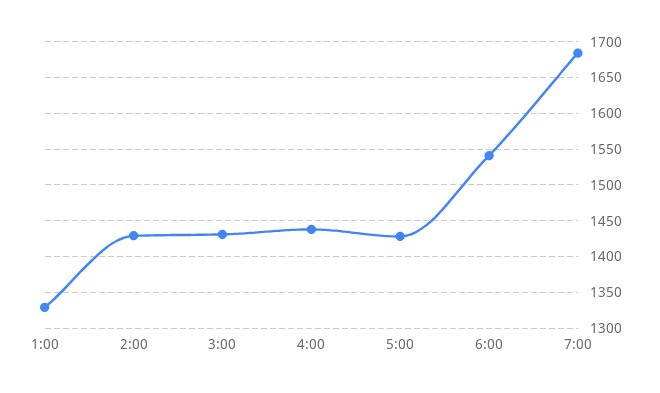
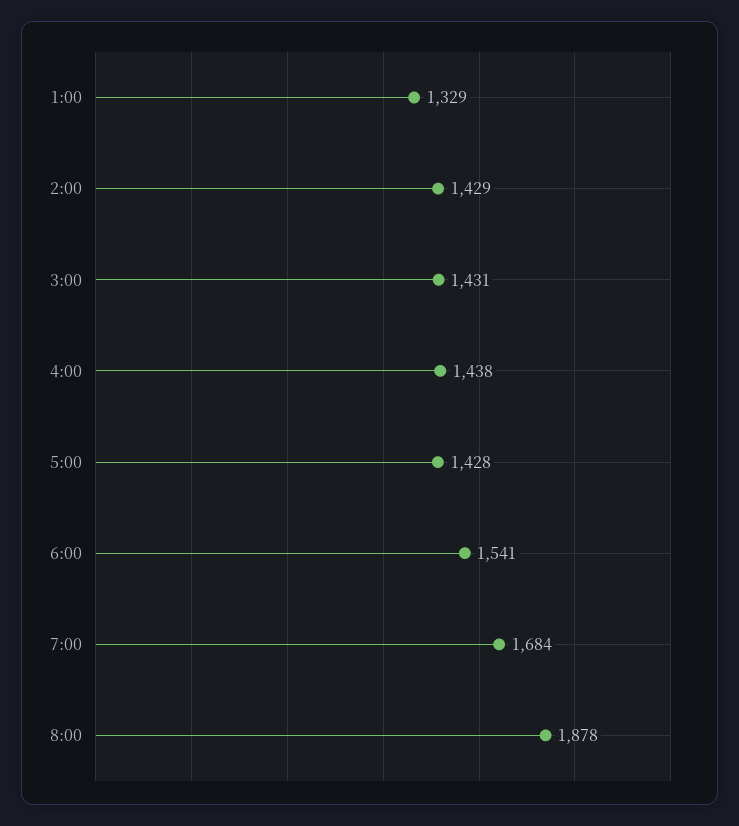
8:00: none -> 1878

